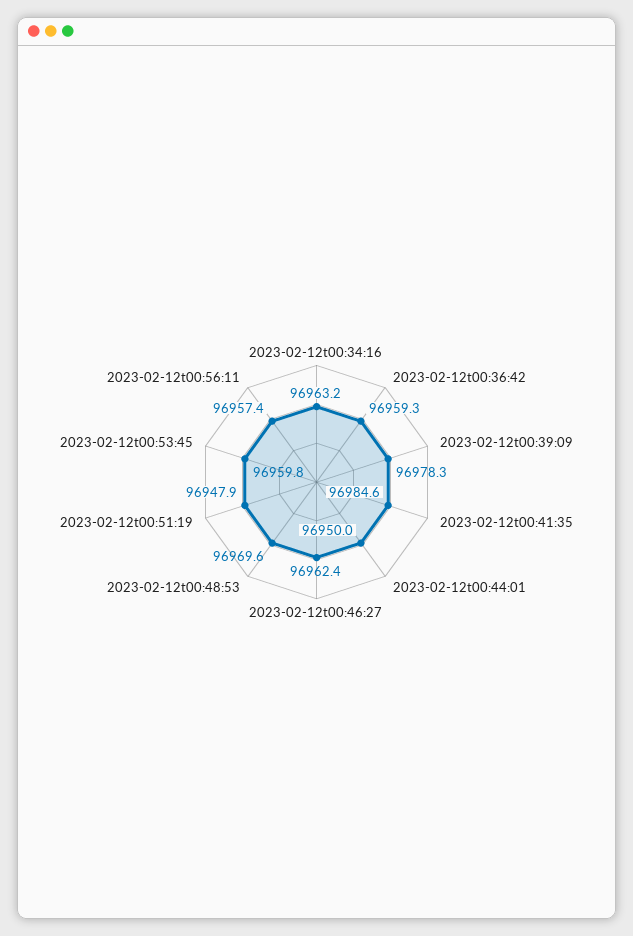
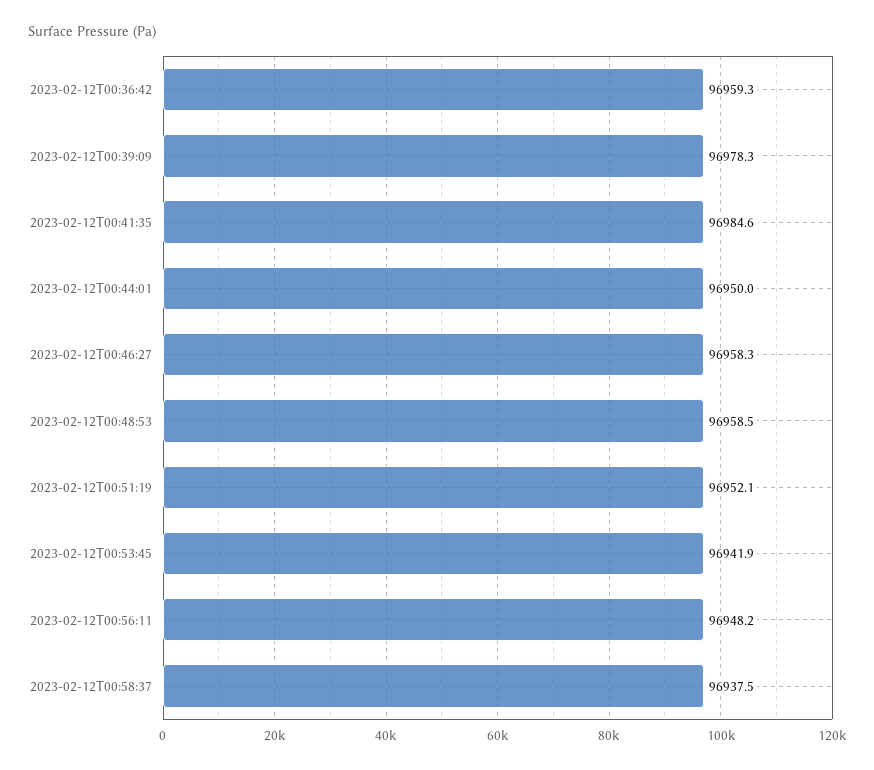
2023-02-12t00:34:16: 96963.2 -> none
2023-02-12t00:46:27: 96962.4 -> 96958.3
2023-02-12t00:48:53: 96969.6 -> 96958.5
2023-02-12t00:51:19: 96947.9 -> 96952.1
2023-02-12t00:53:45: 96959.8 -> 96941.9
2023-02-12t00:56:11: 96957.4 -> 96948.2
2023-02-12T00:58:37: none -> 96937.5

